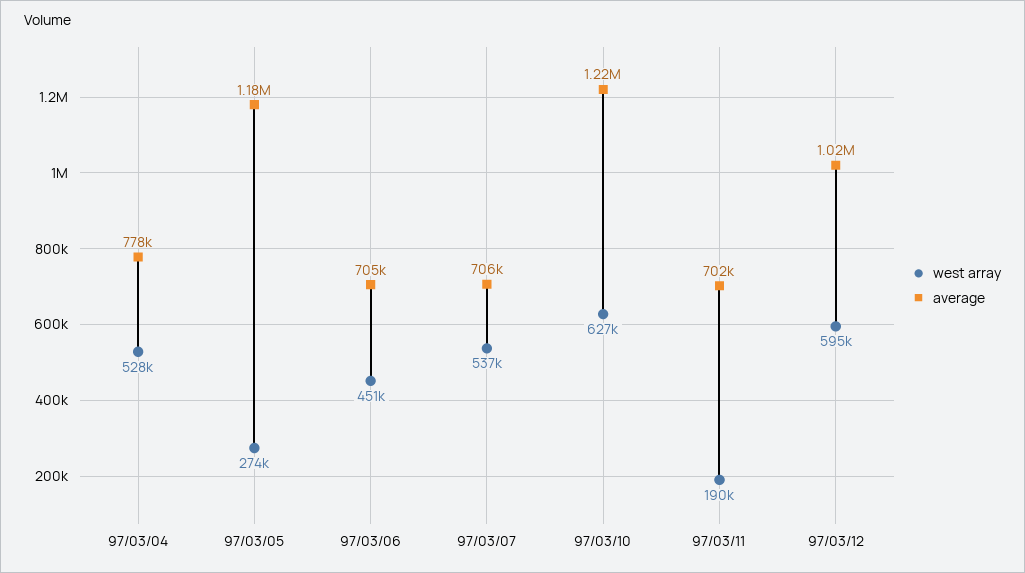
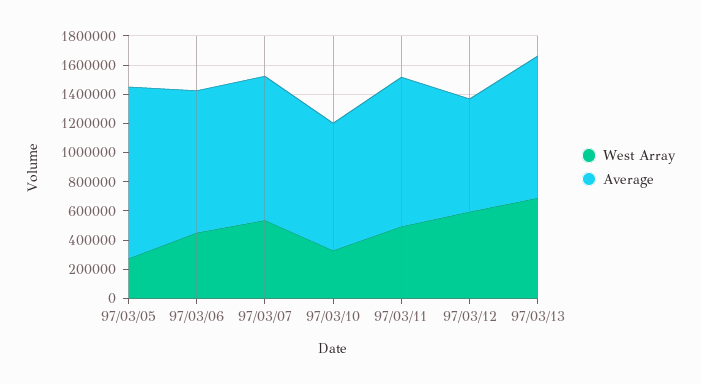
west array, 97/03/04: 528000 -> none
average, 97/03/04: 778000 -> none
average, 97/03/06: 705000 -> 1000000
average, 97/03/07: 706000 -> 1000000
west array, 97/03/10: 627000 -> 300000
average, 97/03/10: 1220000 -> 900000
west array, 97/03/11: 190000 -> 500000
average, 97/03/11: 702000 -> 1000000
average, 97/03/12: 1020000 -> 800000
west array, 97/03/13: none -> 700000
average, 97/03/13: none -> 1000000

